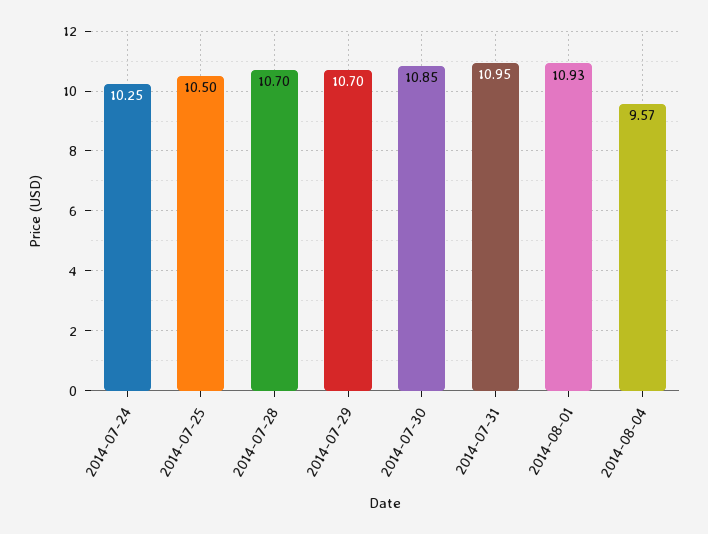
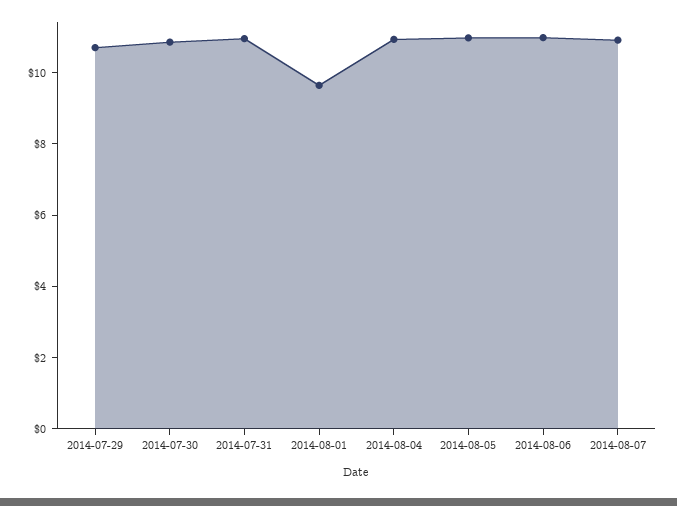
2014-07-24: 10.25 -> none
2014-07-25: 10.5 -> none
2014-07-28: 10.7 -> none
2014-08-01: 10.93 -> 9.5
2014-08-04: 9.57 -> 11
2014-08-05: none -> 11
2014-08-06: none -> 11
2014-08-07: none -> 11

